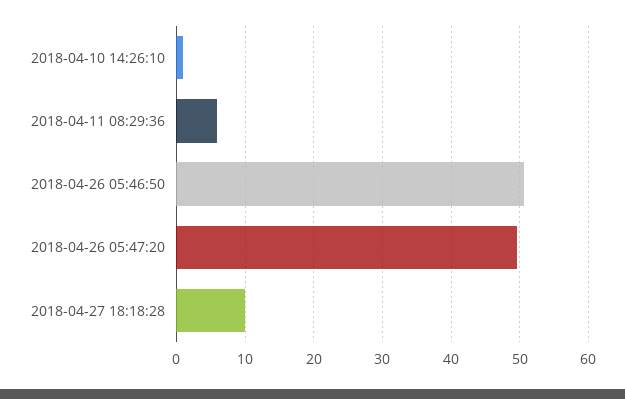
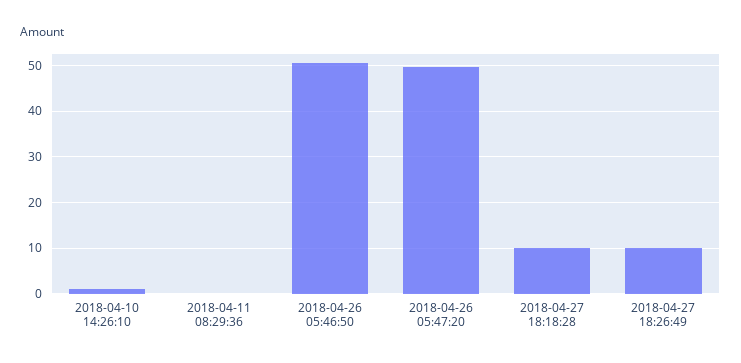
2018-04-11 08:29:36: 6 -> 0
2018-04-27 18:26:49: none -> 10

